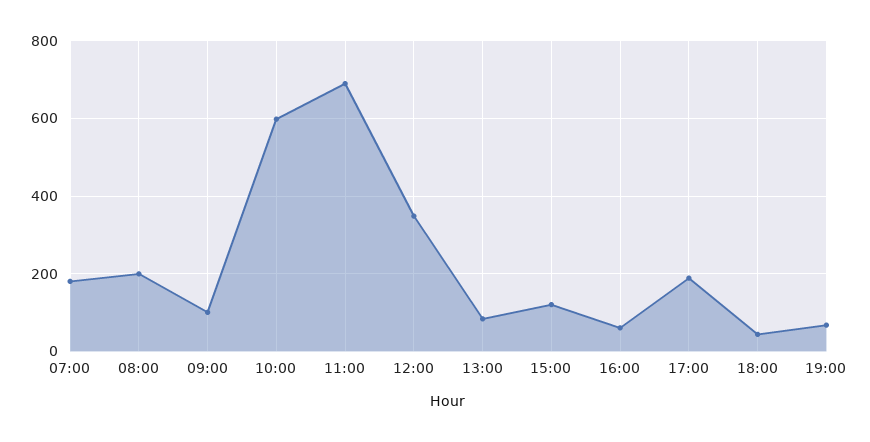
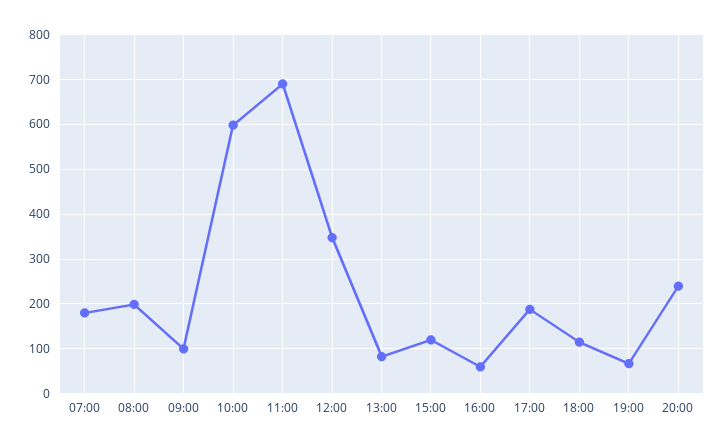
18:00: 40 -> 120
20:00: none -> 240

